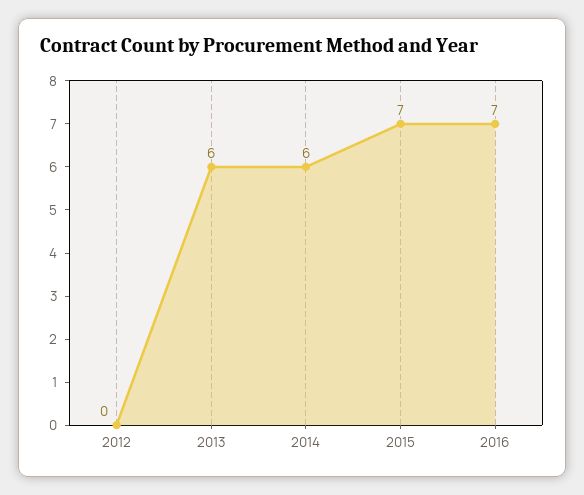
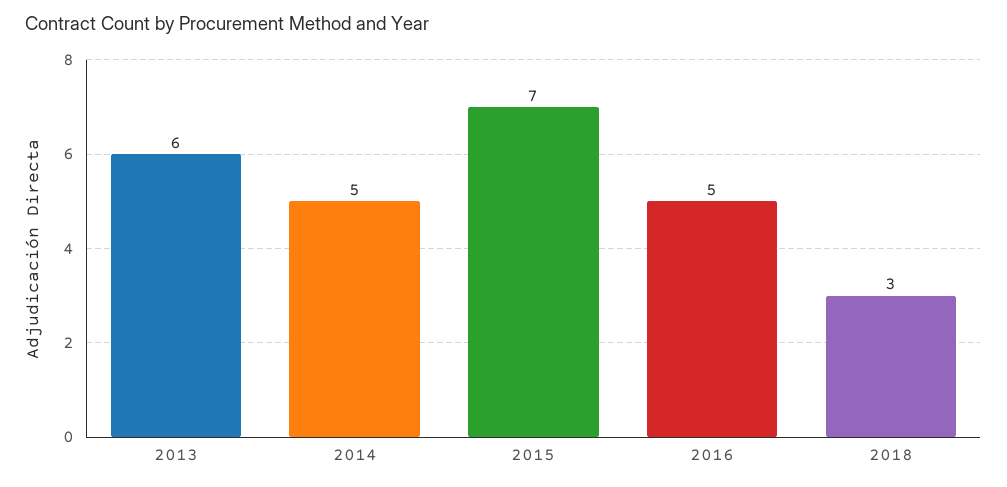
2012: 0 -> none
2014: 6 -> 5
2016: 7 -> 5
2018: none -> 3

